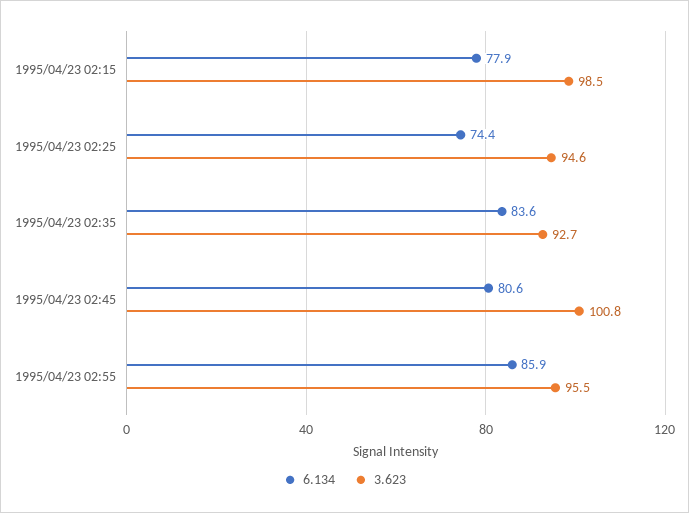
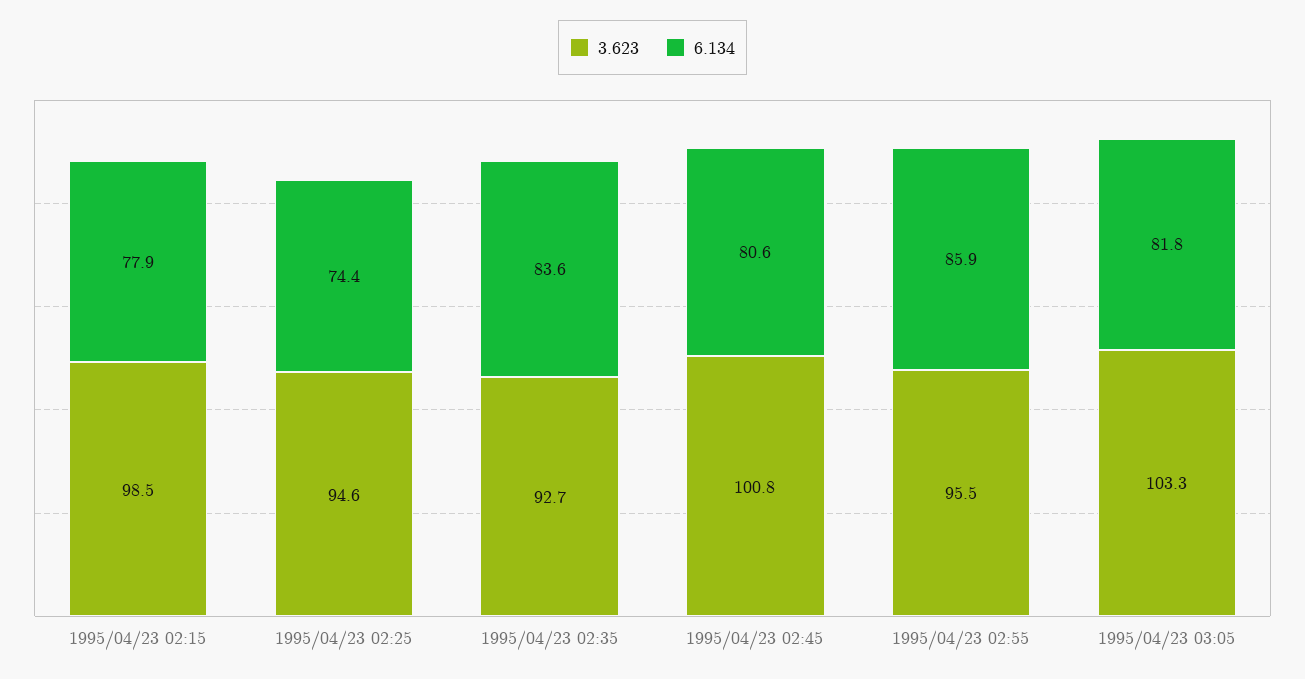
3.623, 1995/04/23 03:05: none -> 103.3
6.134, 1995/04/23 03:05: none -> 81.8

